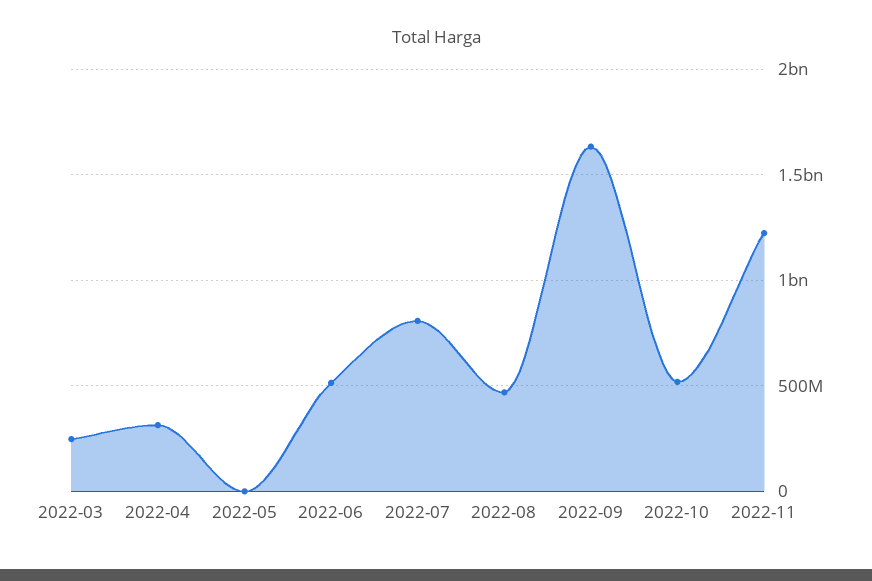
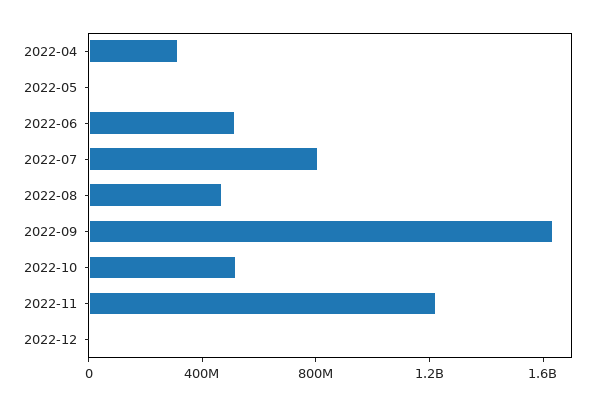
2022-03: 250000000 -> none
2022-12: none -> 0

